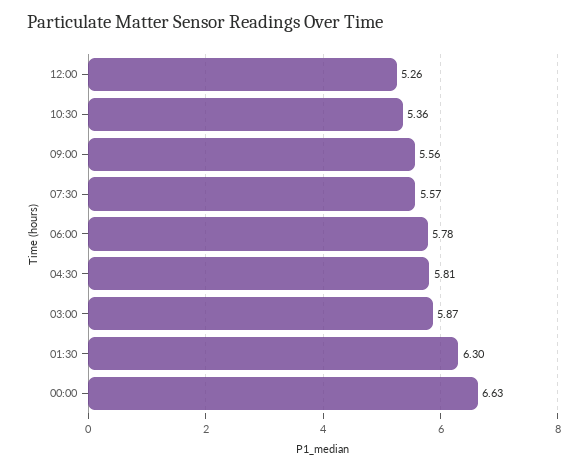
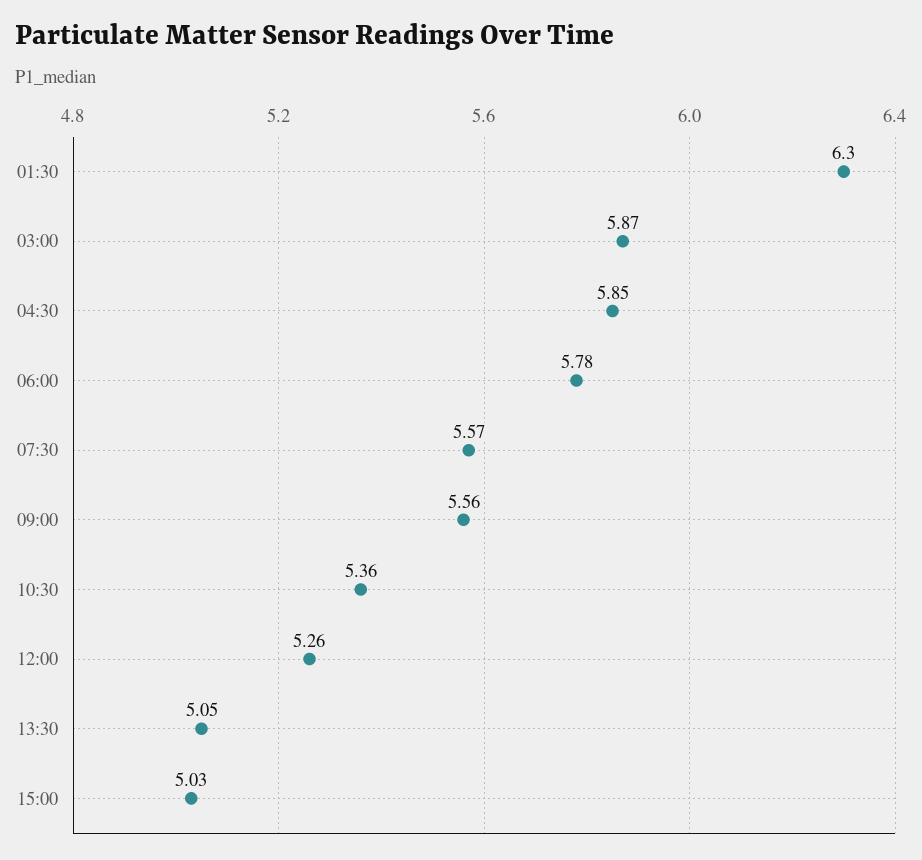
04:30: 5.81 -> 5.85
00:00: 6.63 -> none
13:30: none -> 5.05
15:00: none -> 5.03

